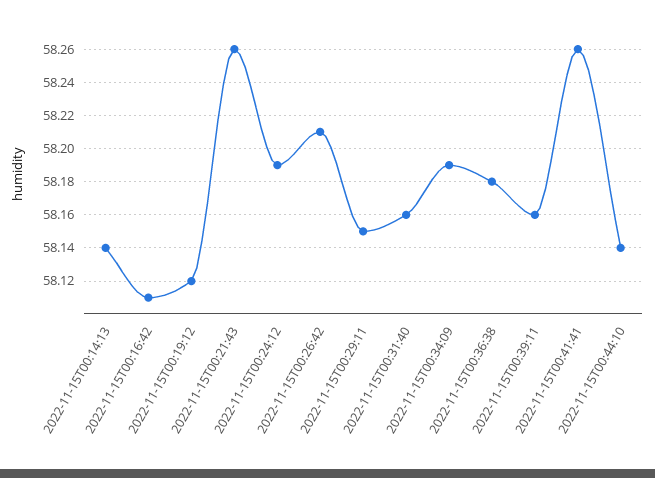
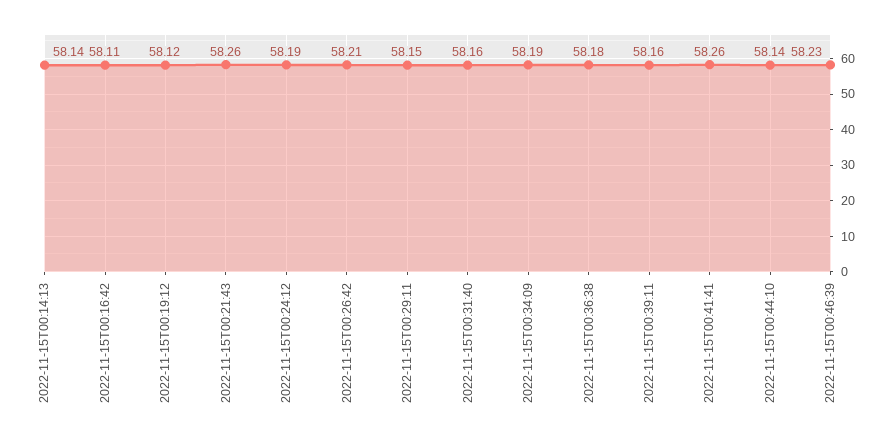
2022-11-15T00:46:39: none -> 58.23

